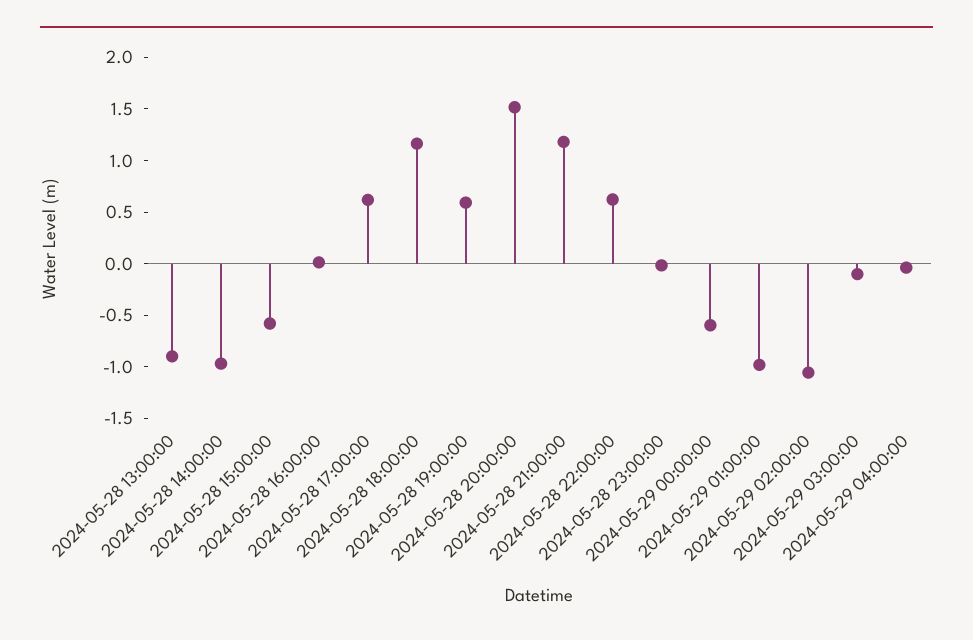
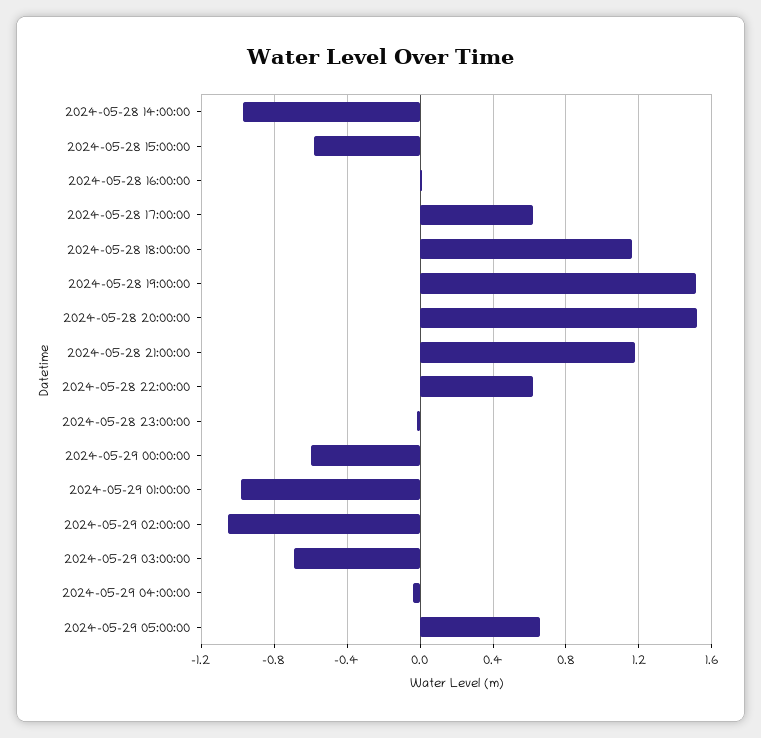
2024-05-28 13:00:00: -0.9 -> none
2024-05-28 19:00:00: 0.6 -> 1.5
2024-05-29 03:00:00: -0.1 -> -0.7
2024-05-29 05:00:00: none -> 0.65

